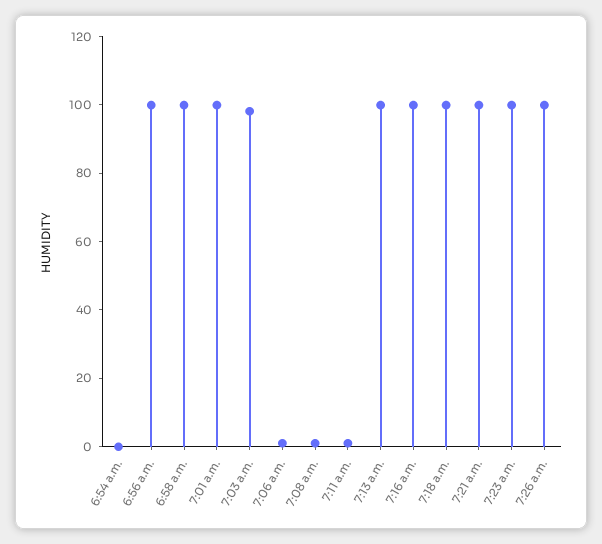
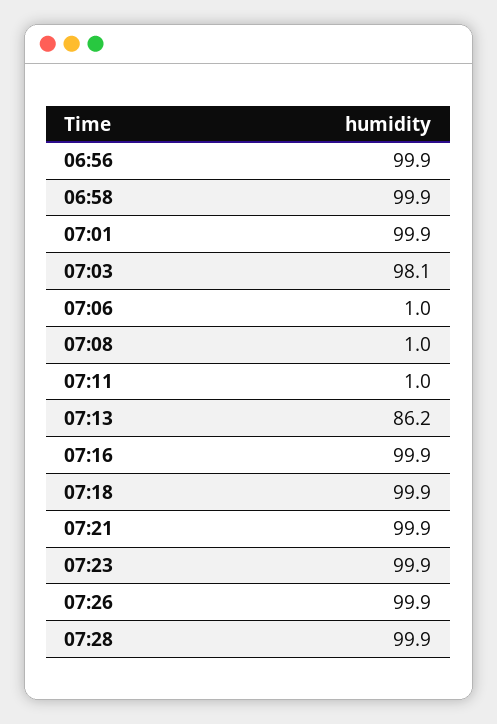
6:54 a.m.: 0 -> none
7:13 a.m.: 100 -> 86.2
07:28: none -> 99.9

